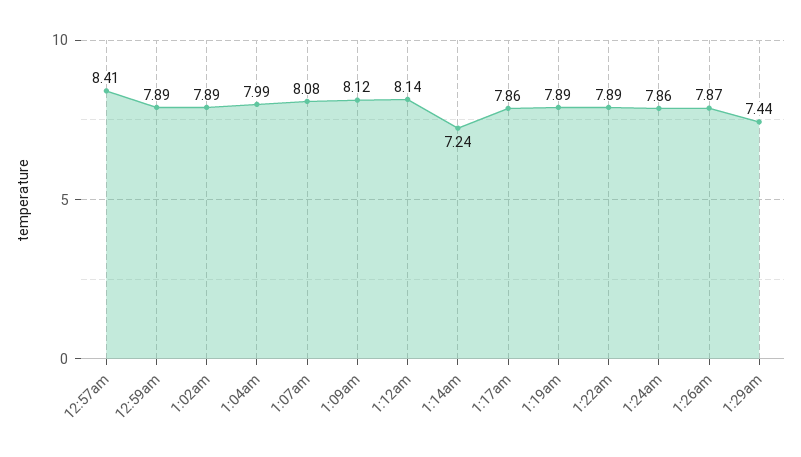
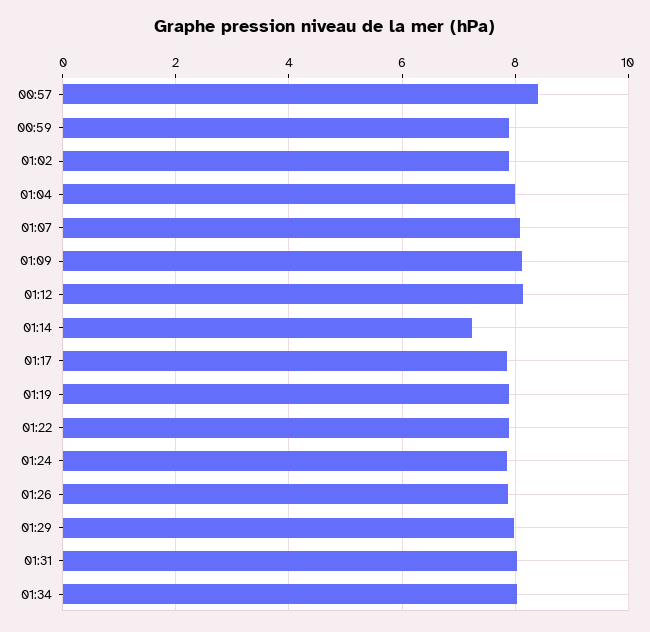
1:29am: 7.44 -> 8
01:31: none -> 8
01:34: none -> 8

